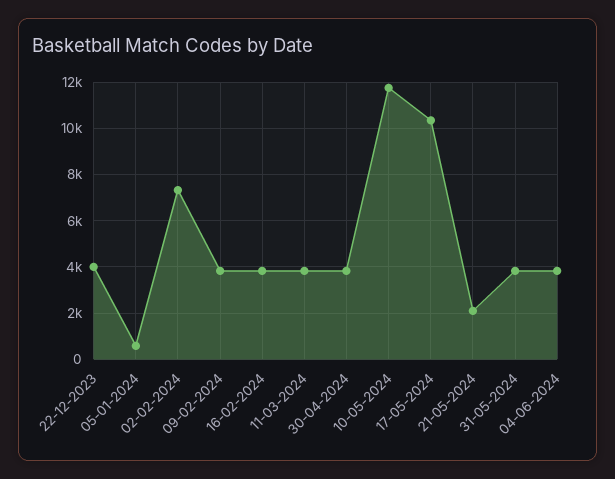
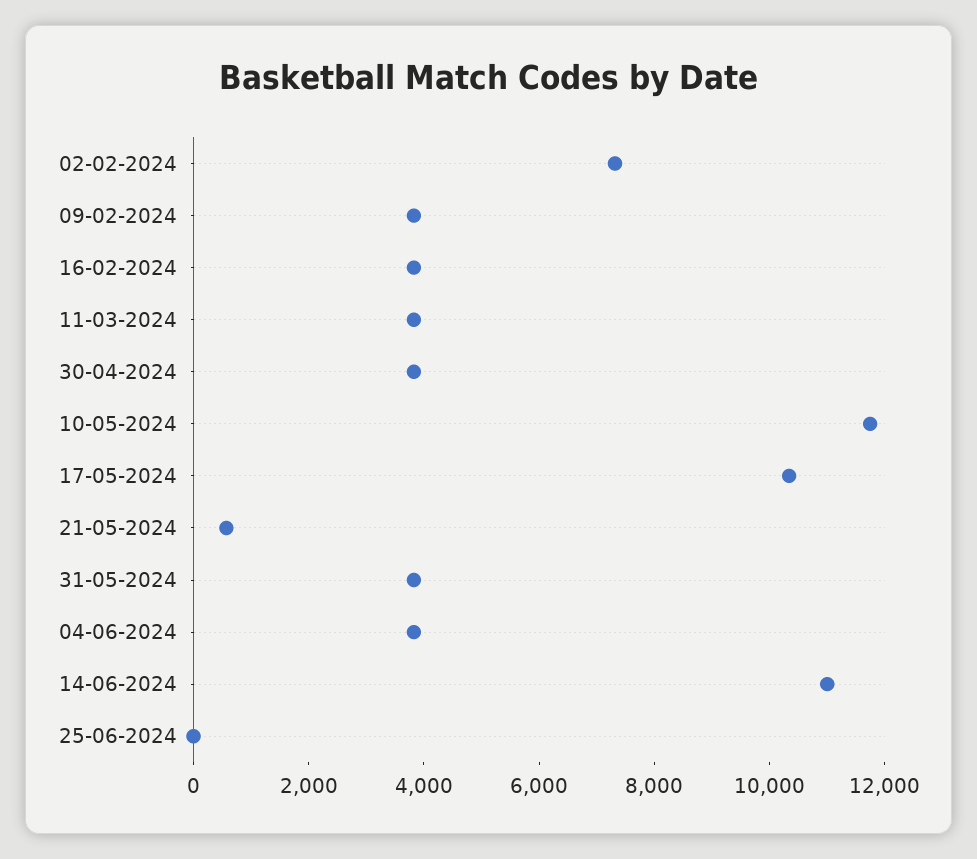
22-12-2023: 4000 -> none
05-01-2024: 500 -> none
21-05-2024: 2000 -> 500
14-06-2024: none -> 11000
25-06-2024: none -> 0

